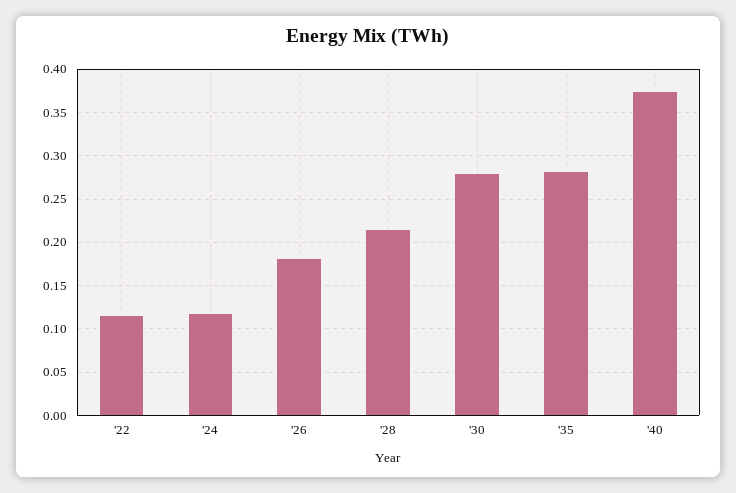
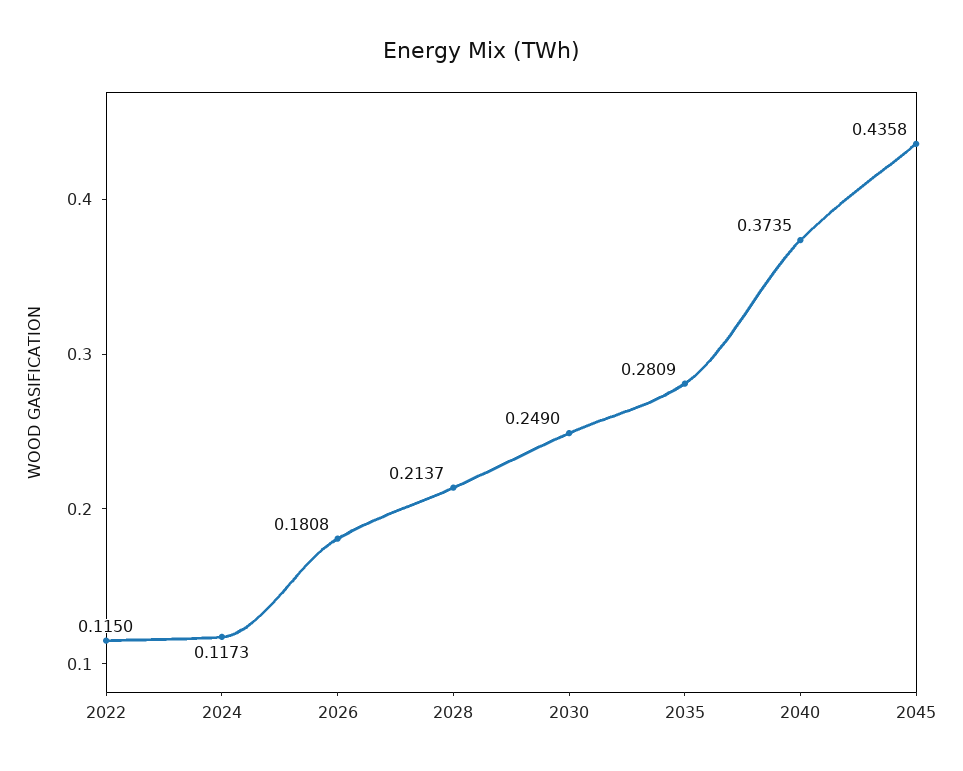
'30: 0.28 -> 0.249
2045: none -> 0.4358

